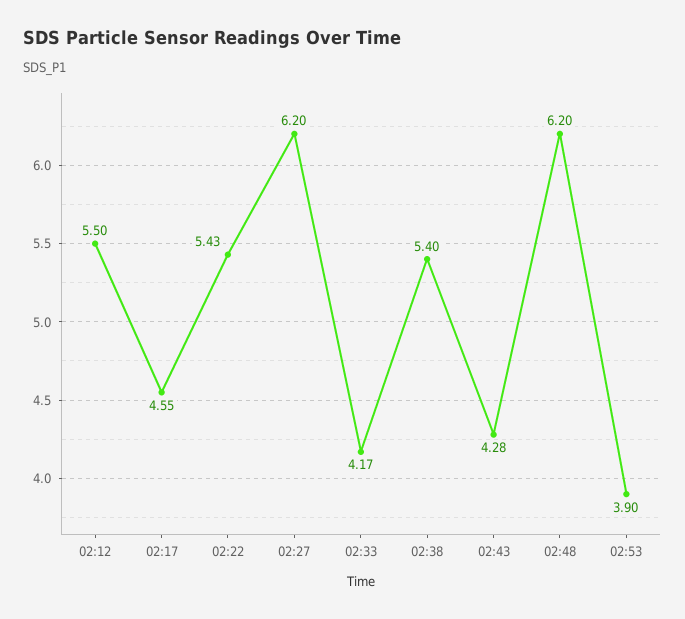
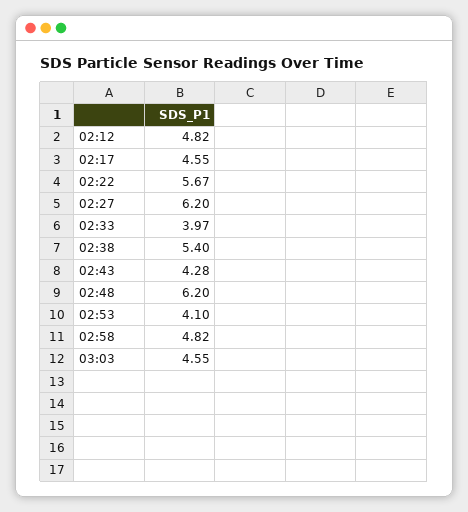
02:12: 5.5 -> 4.82
02:22: 5.43 -> 5.67
02:33: 4.17 -> 3.97
02:53: 3.9 -> 4.1
02:58: none -> 4.82
03:03: none -> 4.55

